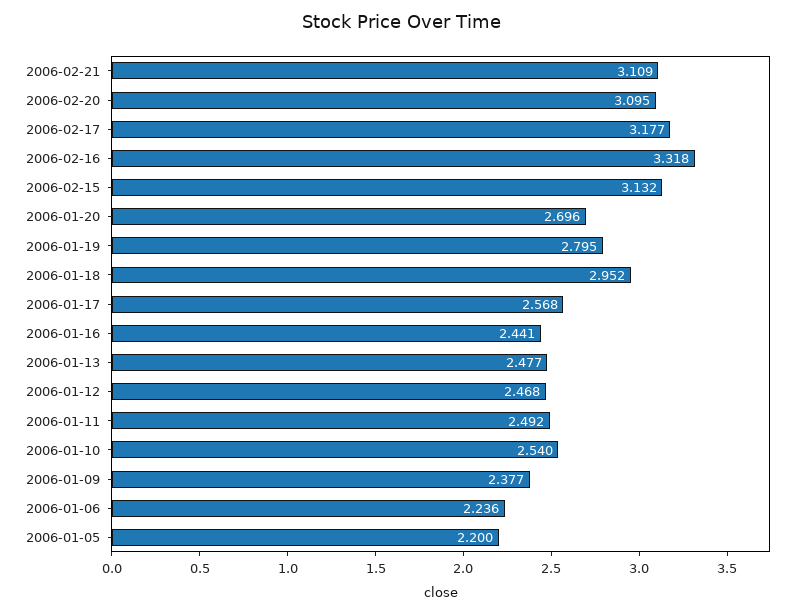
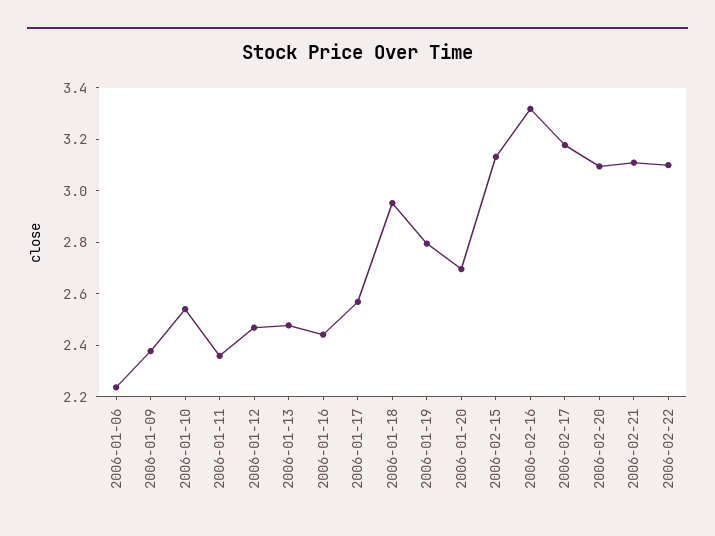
2006-01-11: 2.492 -> 2.35
2006-01-05: 2.2 -> none
2006-02-22: none -> 3.1

